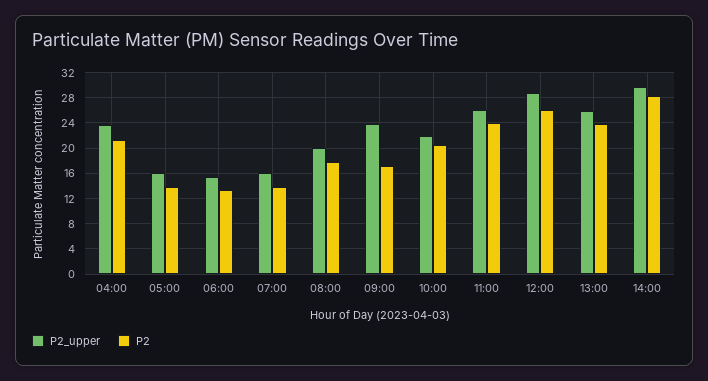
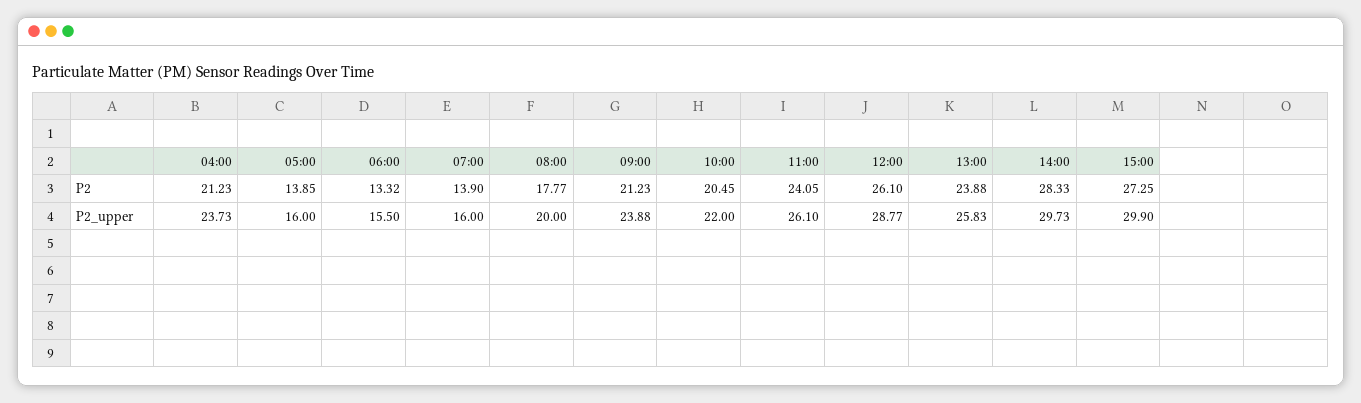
P2, 09:00: 17 -> 21.23
P2, 15:00: none -> 27.25
P2_upper, 15:00: none -> 29.9

